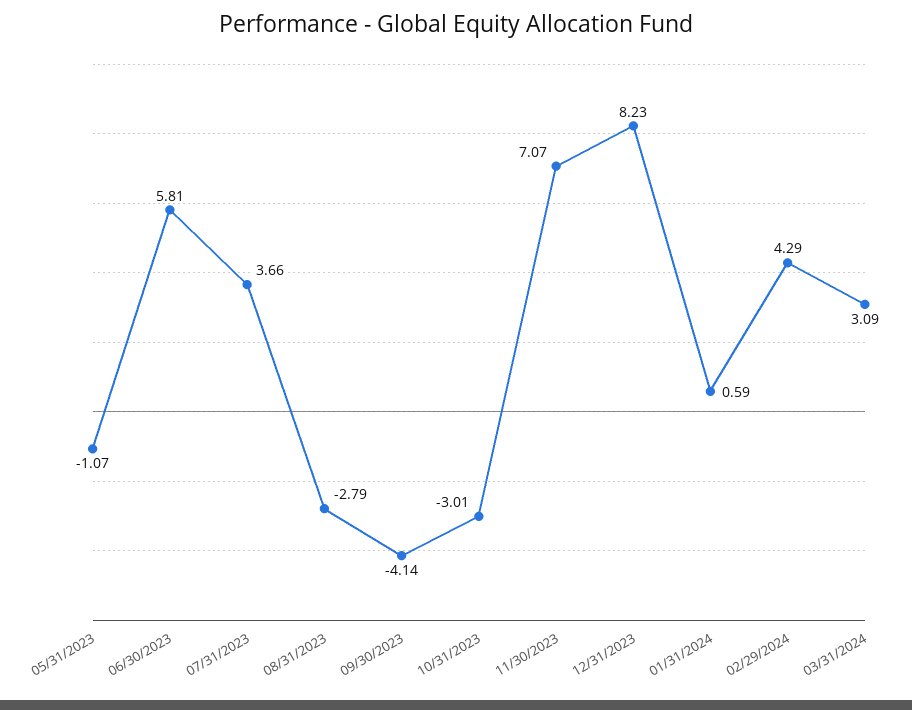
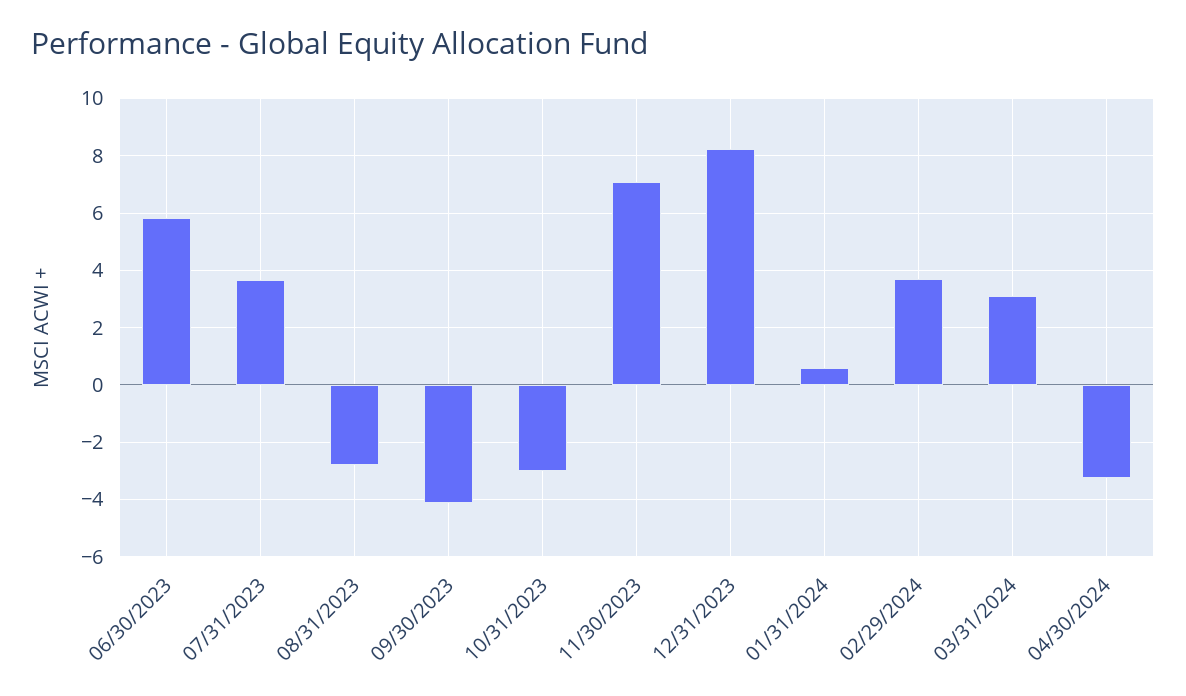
05/31/2023: -1.07 -> none
02/29/2024: 4.29 -> 3.75
04/30/2024: none -> -3.25

